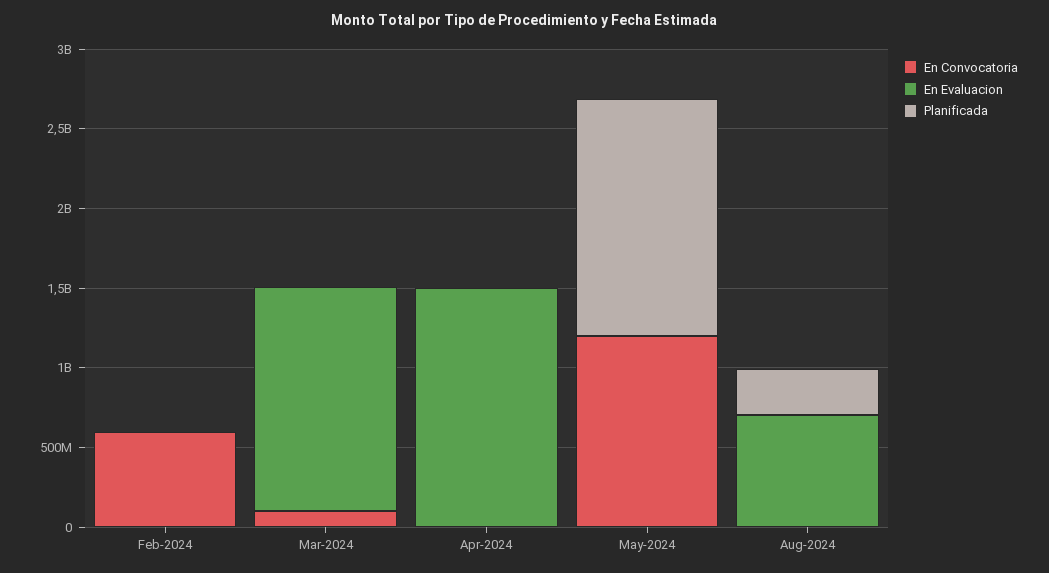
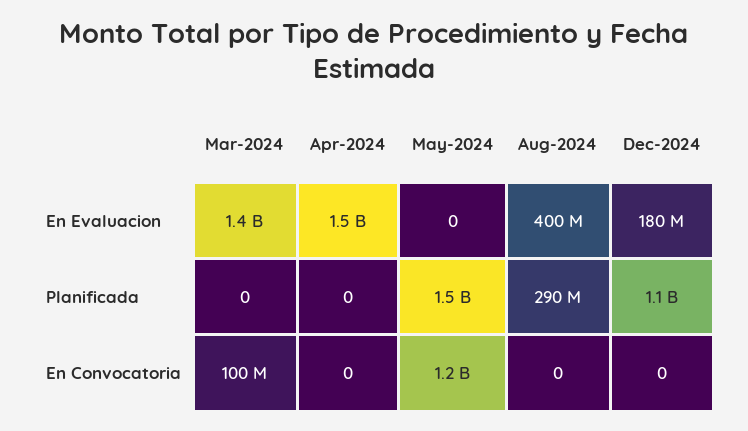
En Convocatoria, Feb-2024: 600000000 -> none
En Evaluacion, Feb-2024: 0 -> none
Planificada, Feb-2024: 0 -> none
En Evaluacion, Aug-2024: 700000000 -> 400000000
En Evaluacion, Dec-2024: none -> 180000000
Planificada, Dec-2024: none -> 1100000000
En Convocatoria, Dec-2024: none -> 0

